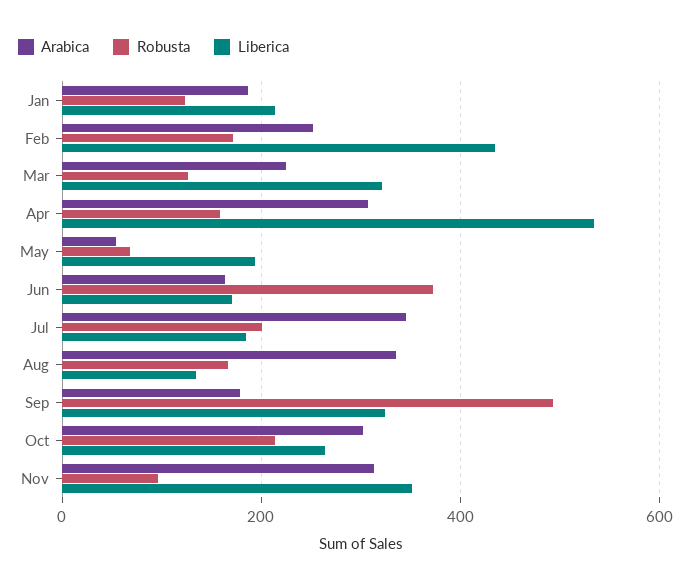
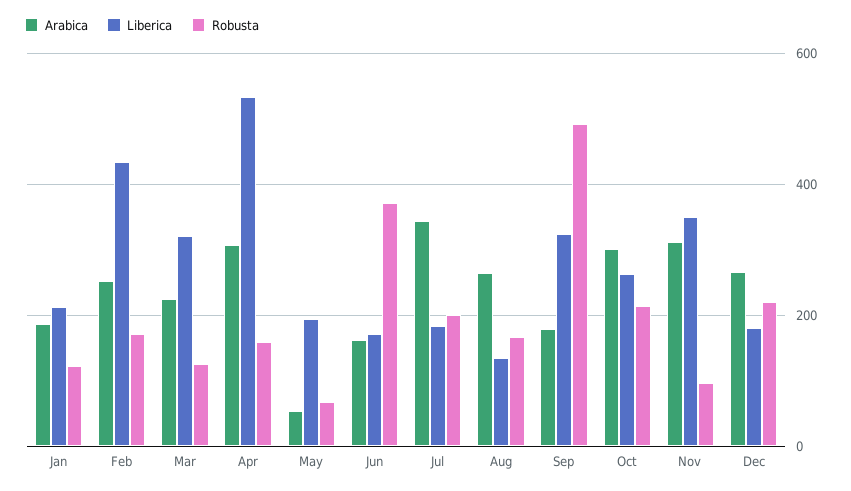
Arabica, Aug: 340 -> 260
Arabica, Dec: none -> 260
Liberica, Dec: none -> 180
Robusta, Dec: none -> 220

